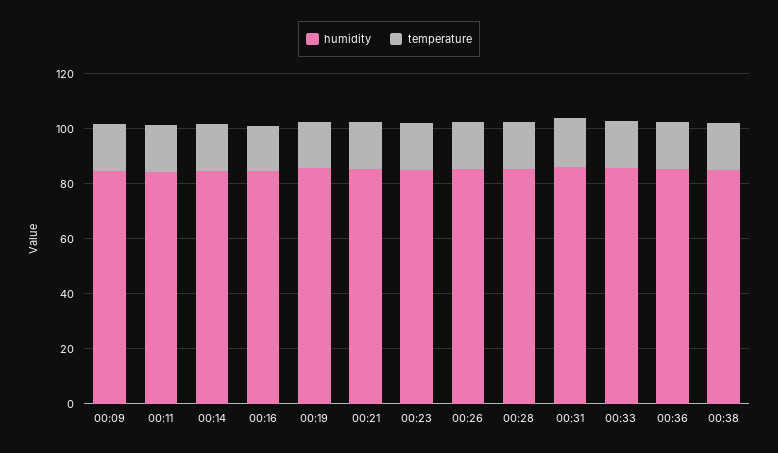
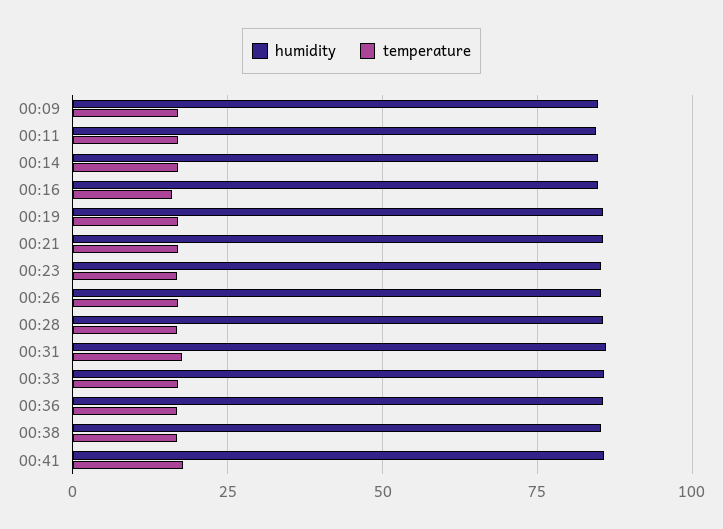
humidity, 00:41: none -> 85
temperature, 00:41: none -> 17.5

